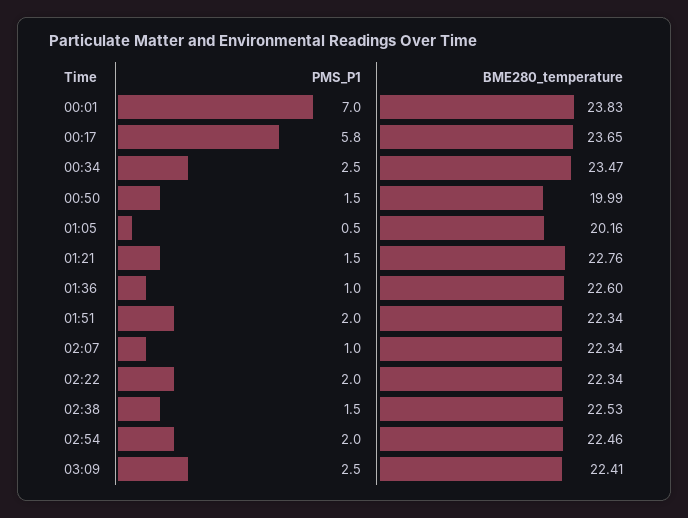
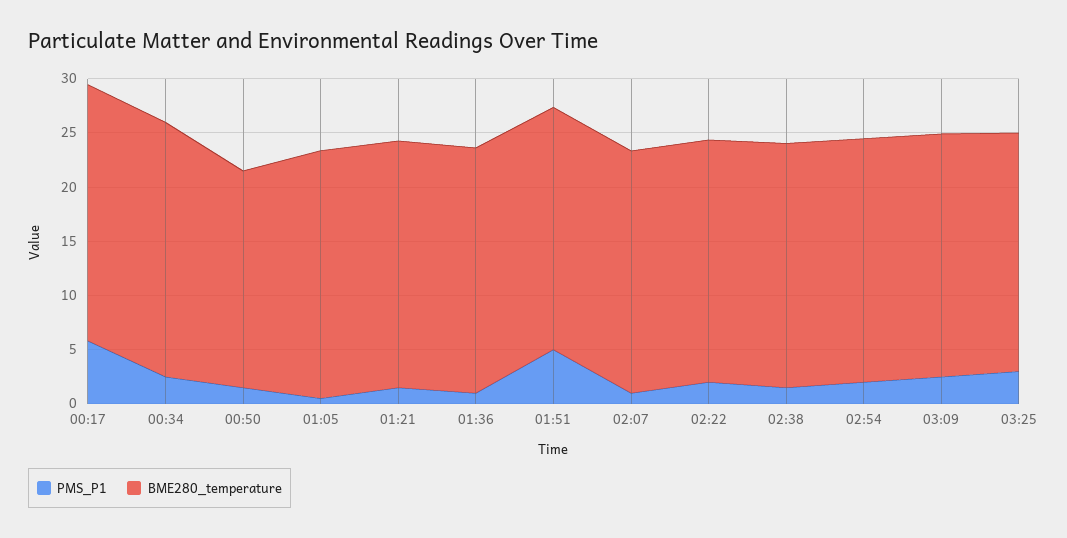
PMS_P1, 00:01: 7 -> none
BME280_temperature, 00:01: 23.83 -> none
BME280_temperature, 01:05: 20.16 -> 23
PMS_P1, 01:51: 2 -> 5
PMS_P1, 03:25: none -> 3
BME280_temperature, 03:25: none -> 22

